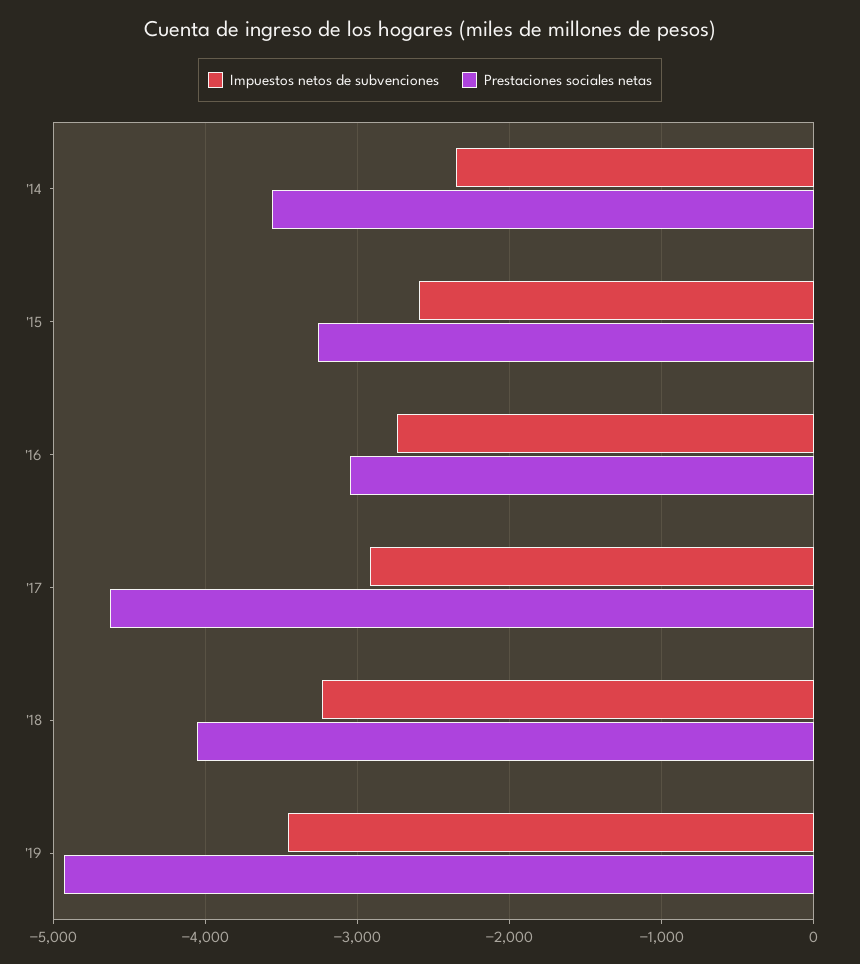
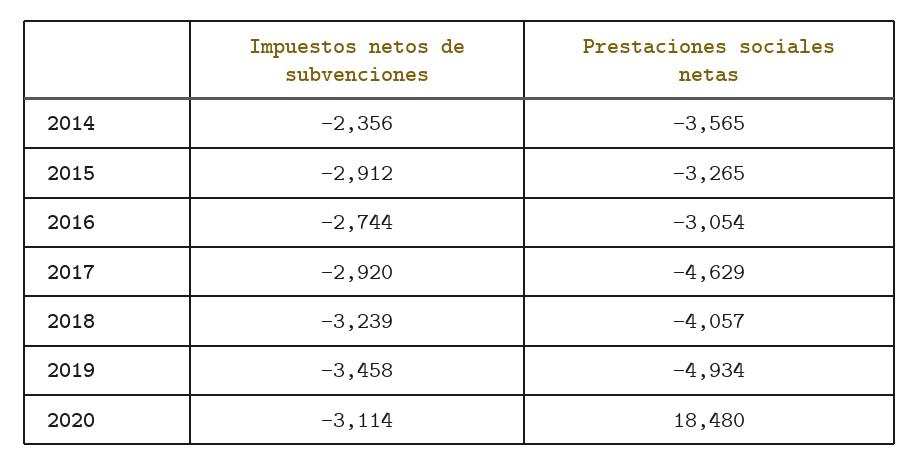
Impuestos netos de subvenciones, '15: -2600 -> -2912
Impuestos netos de subvenciones, 2020: none -> -3114
Prestaciones sociales netas, 2020: none -> 18480

